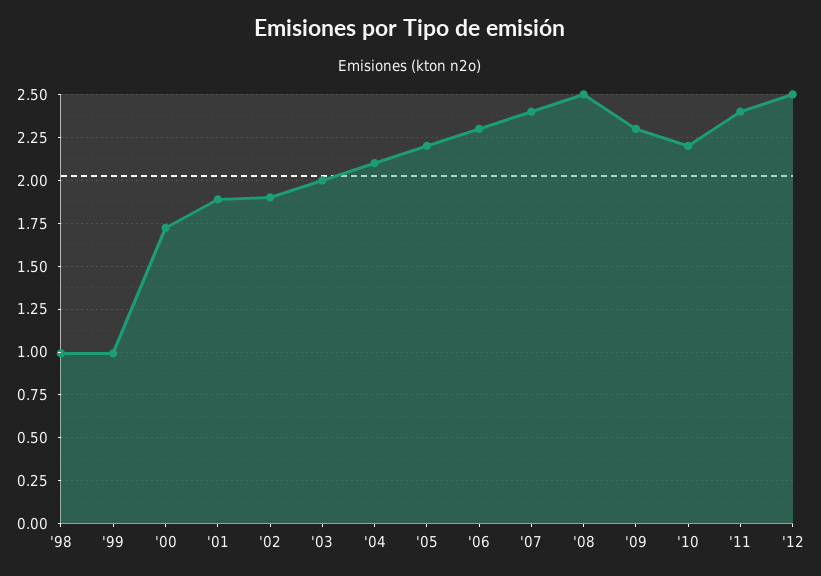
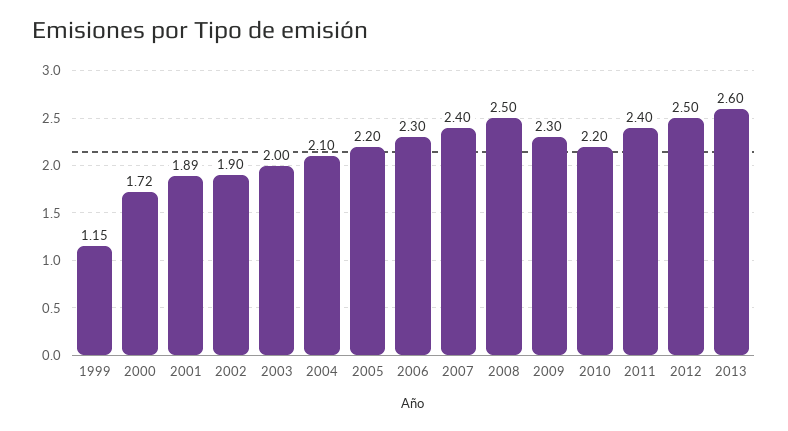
'98: 1 -> none
'99: 1 -> 1.15
2013: none -> 2.6

